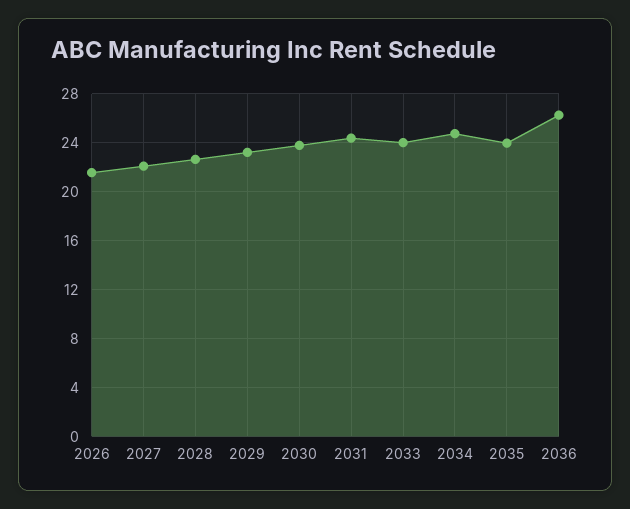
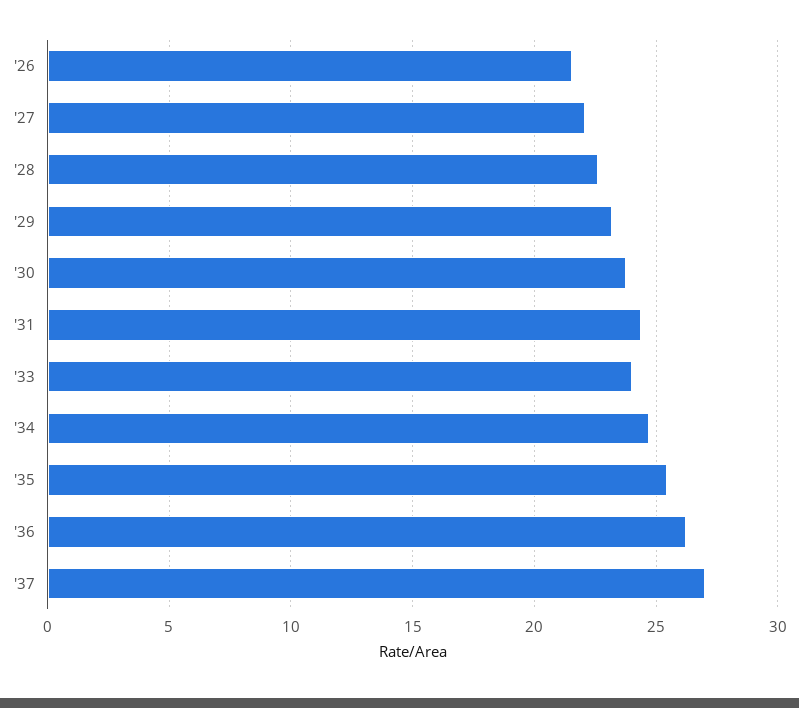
2035: 24 -> 25.5
'37: none -> 27

